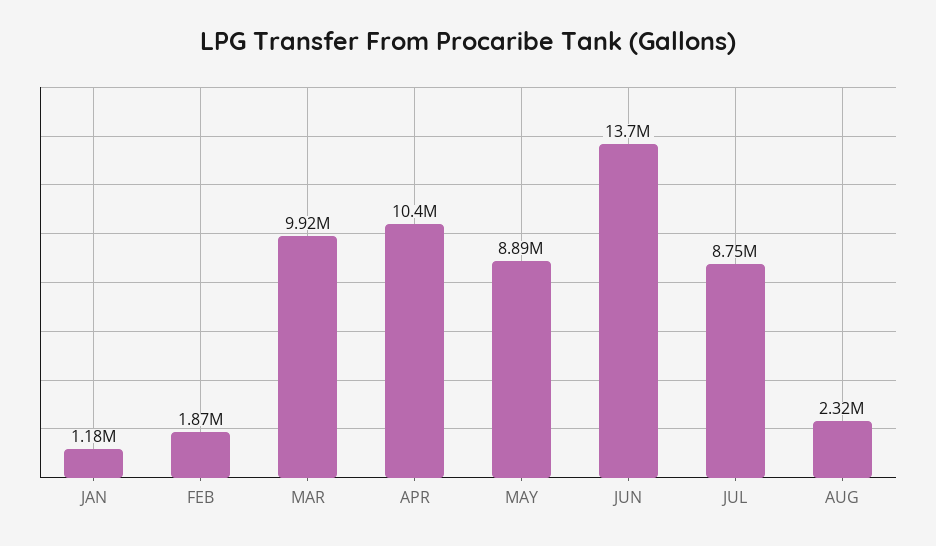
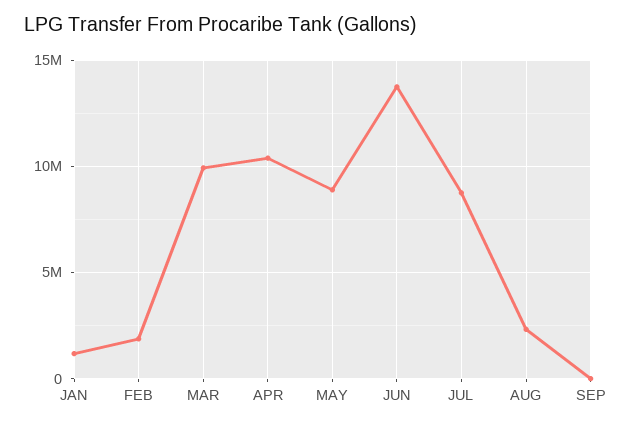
SEP: none -> 0

